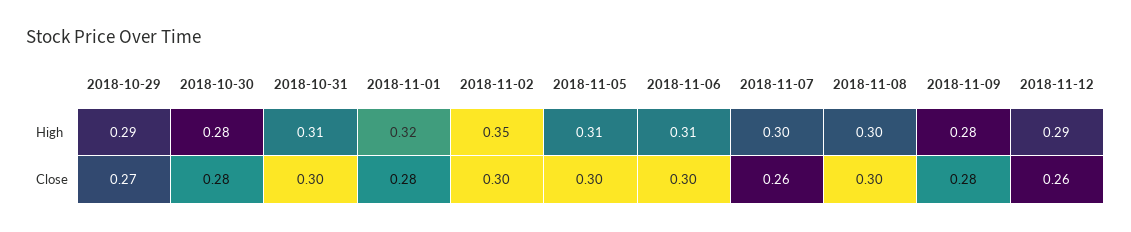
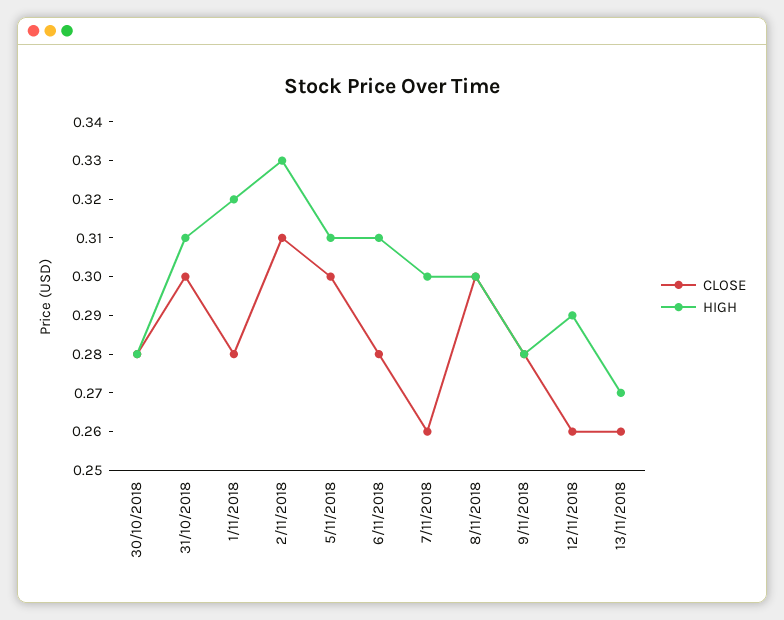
High, 2018-10-29: 0.29 -> none
High, 2018-11-02: 0.35 -> 0.33
Close, 2018-10-29: 0.27 -> none
Close, 2018-11-02: 0.3 -> 0.31
Close, 2018-11-06: 0.3 -> 0.28
Close, 13/11/2018: none -> 0.26
High, 13/11/2018: none -> 0.27

